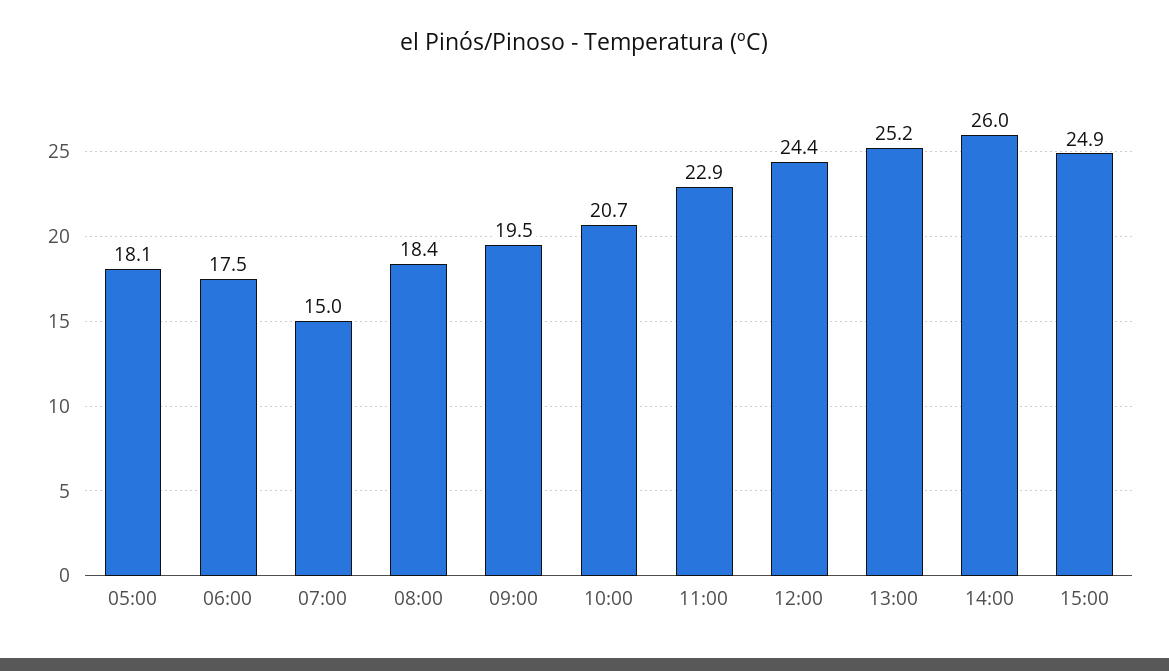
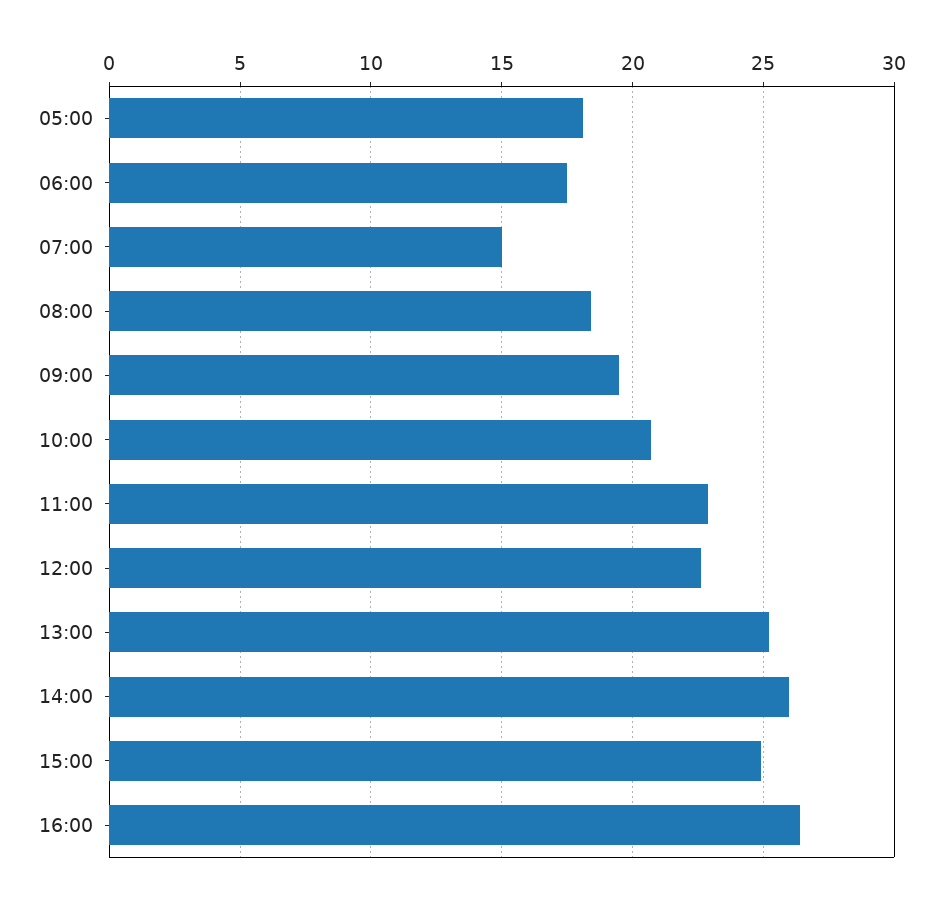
12:00: 24.4 -> 22.5
16:00: none -> 26.5

